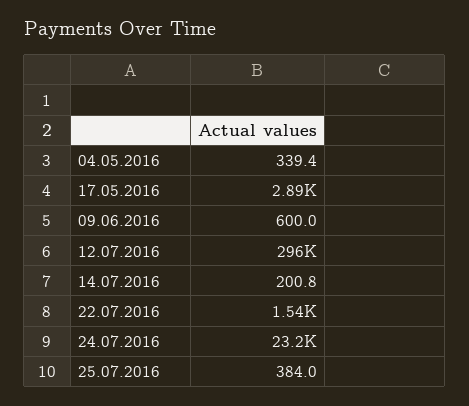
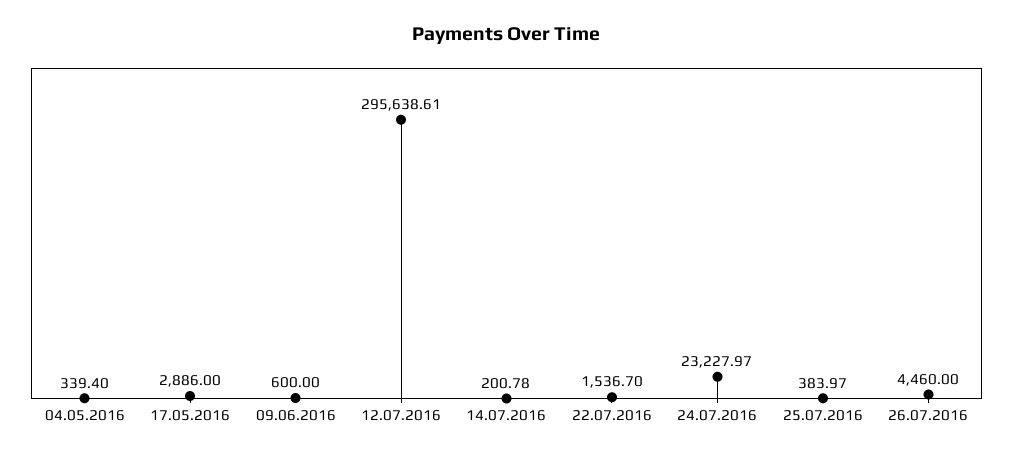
26.07.2016: none -> 4460

